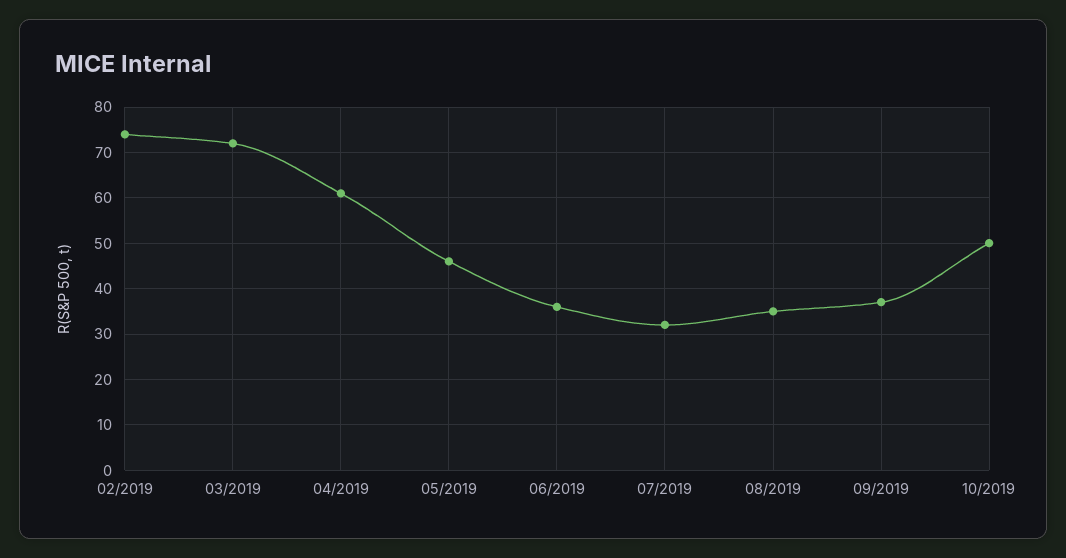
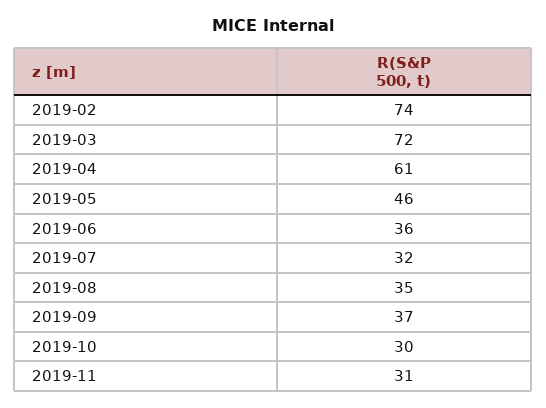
10/2019: 50 -> 30
2019-11: none -> 31

